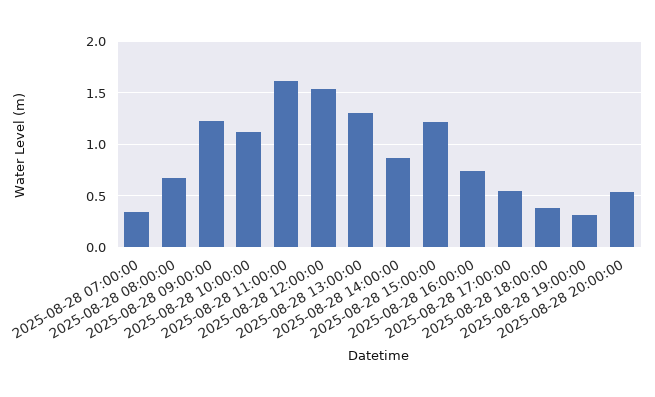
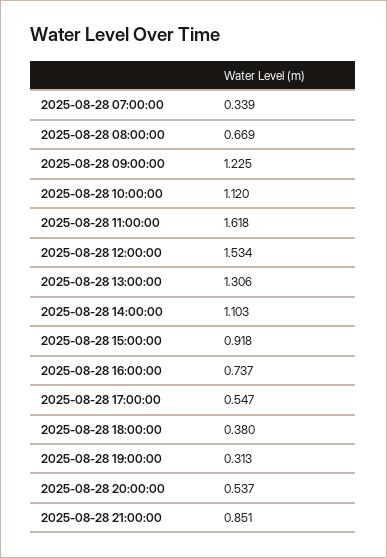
2025-08-28 14:00:00: 0.9 -> 1.103
2025-08-28 15:00:00: 1.2 -> 0.918
2025-08-28 21:00:00: none -> 0.851

